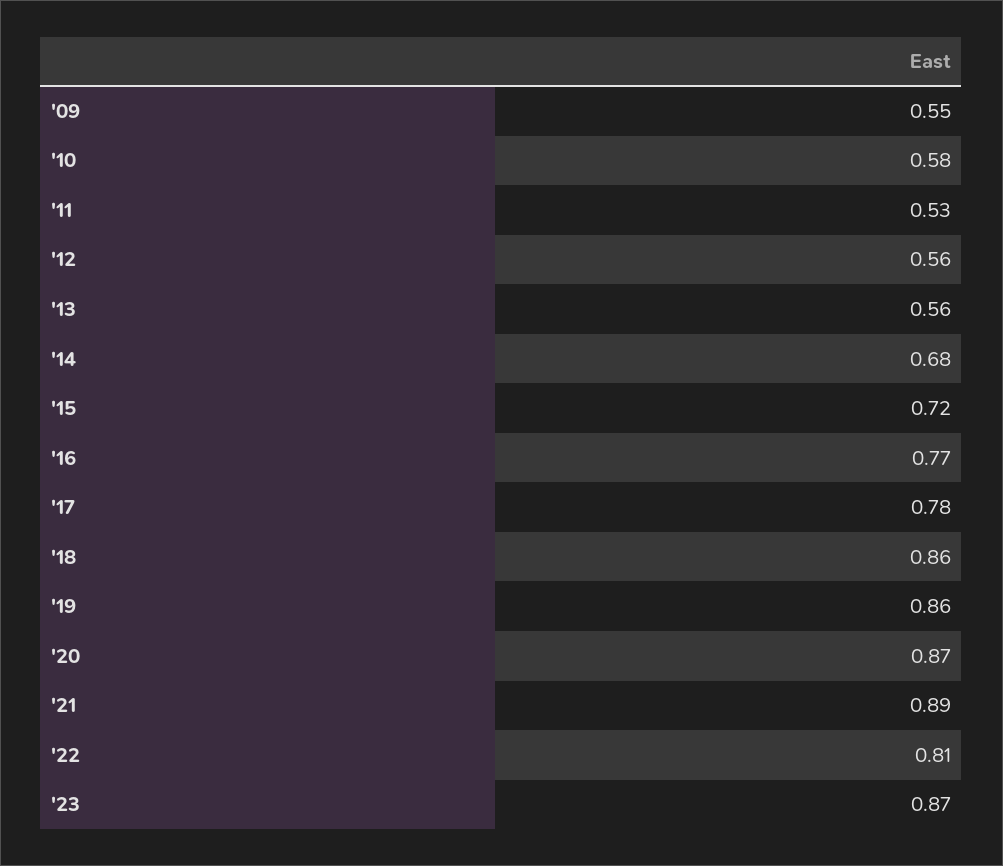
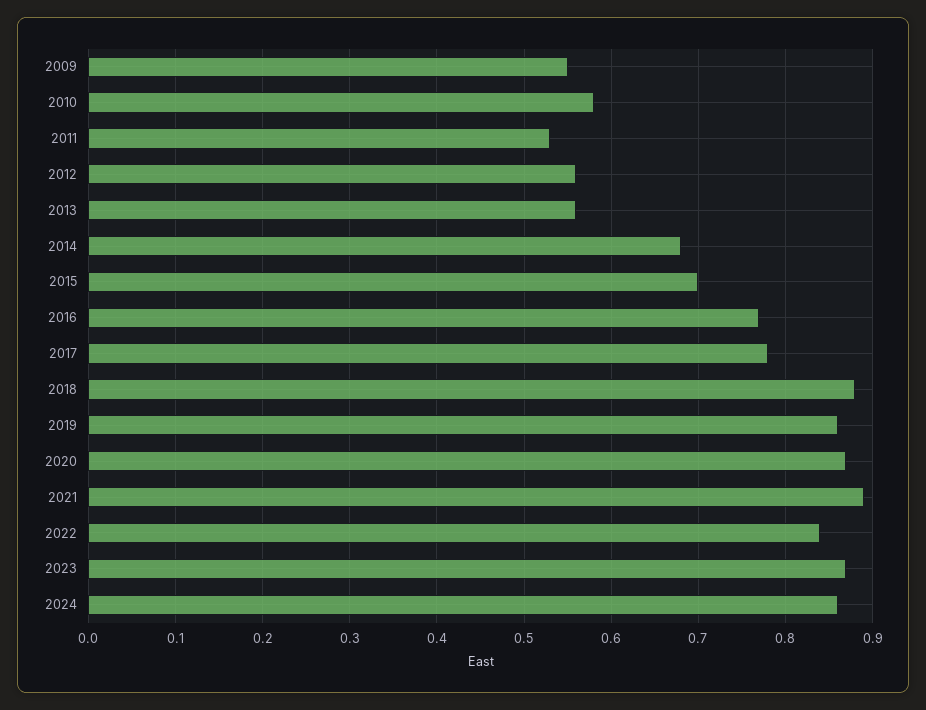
'15: 0.72 -> 0.7
'18: 0.86 -> 0.88
'22: 0.81 -> 0.84
2024: none -> 0.86

